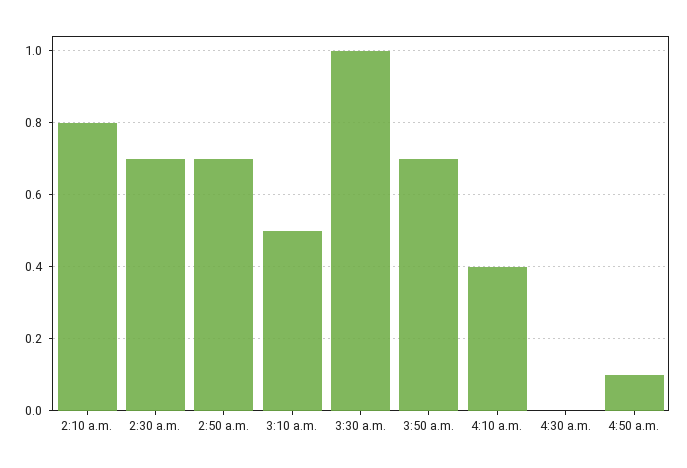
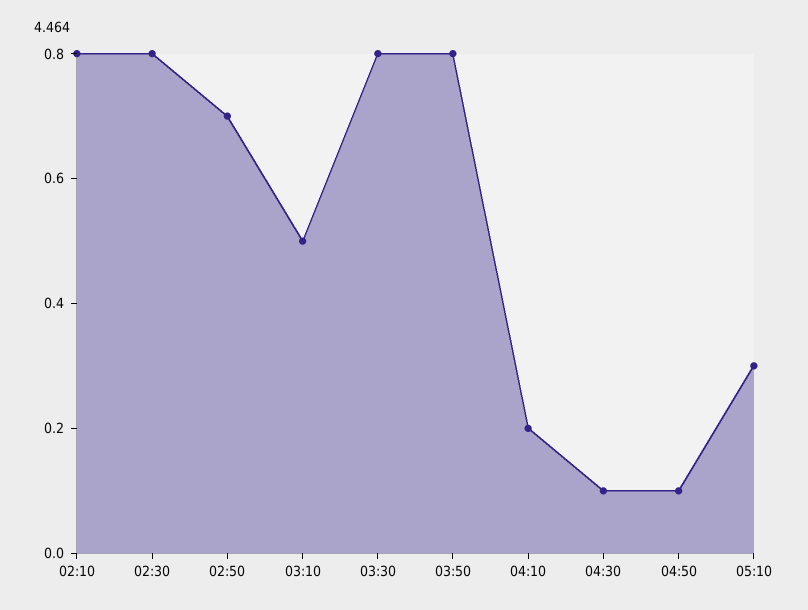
2:30 a.m.: 0.7 -> 0.8
3:30 a.m.: 1 -> 0.8
3:50 a.m.: 0.7 -> 0.8
4:10 a.m.: 0.4 -> 0.2
4:30 a.m.: 0 -> 0.1
05:10: none -> 0.3

